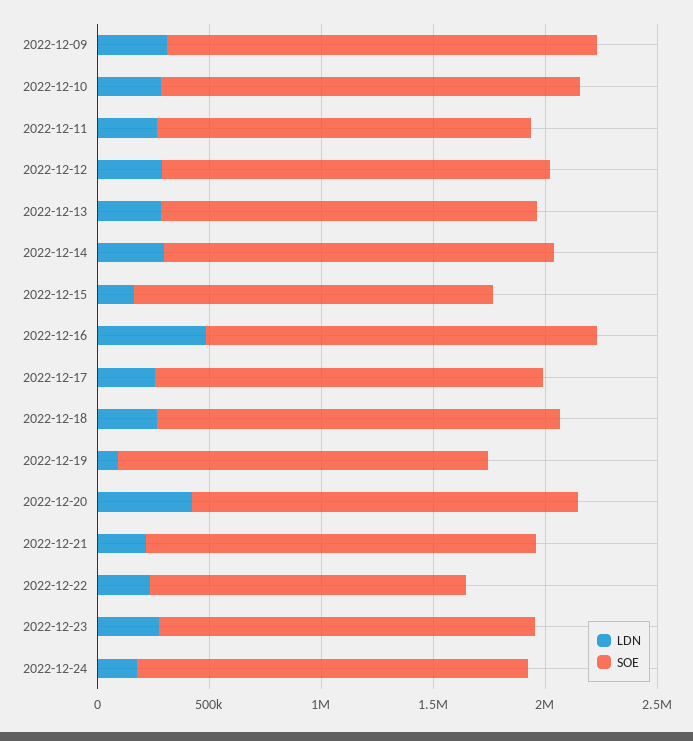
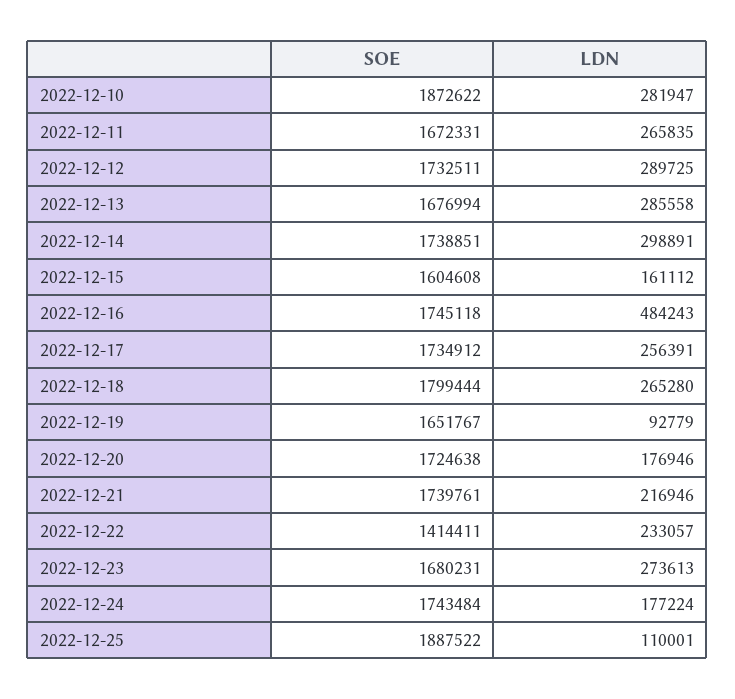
LDN, 2022-12-09: 300000 -> none
SOE, 2022-12-09: 1900000 -> none
LDN, 2022-12-20: 400000 -> 176946
SOE, 2022-12-25: none -> 1887522
LDN, 2022-12-25: none -> 110001

